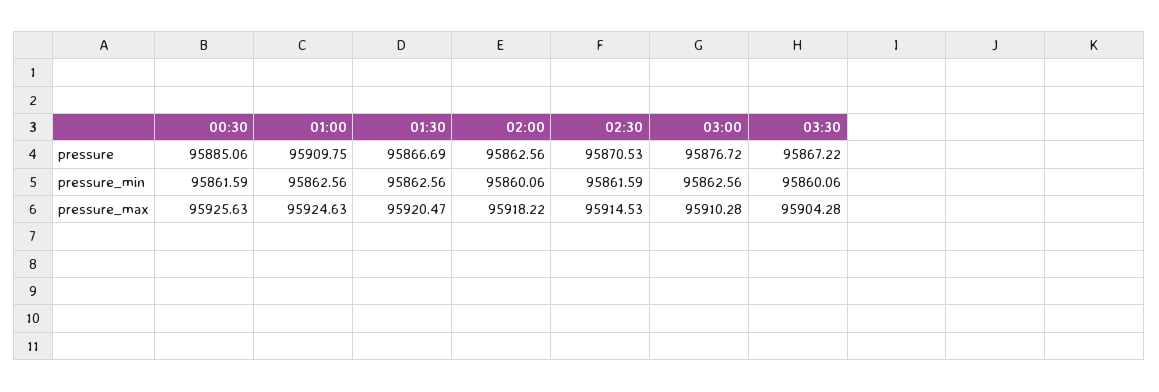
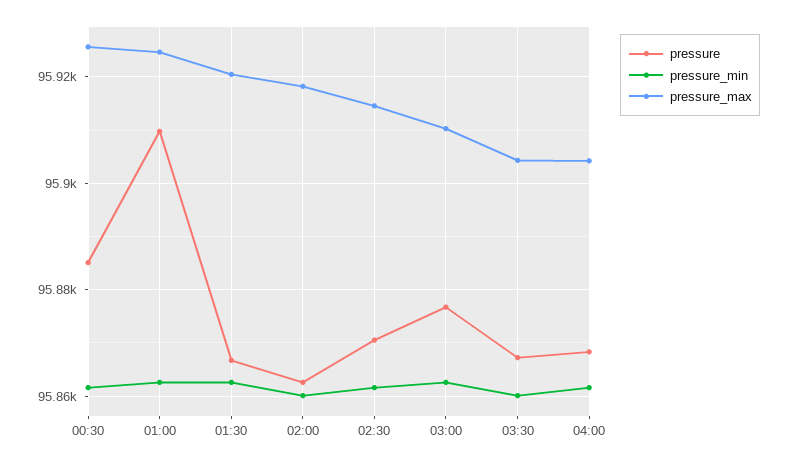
pressure, 04:00: none -> 95868
pressure_min, 04:00: none -> 95862
pressure_max, 04:00: none -> 95904

